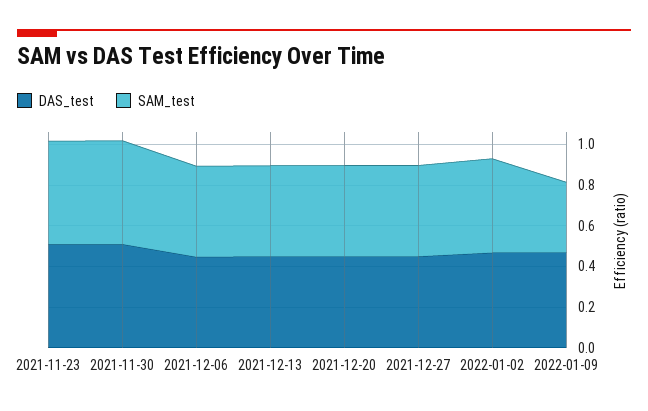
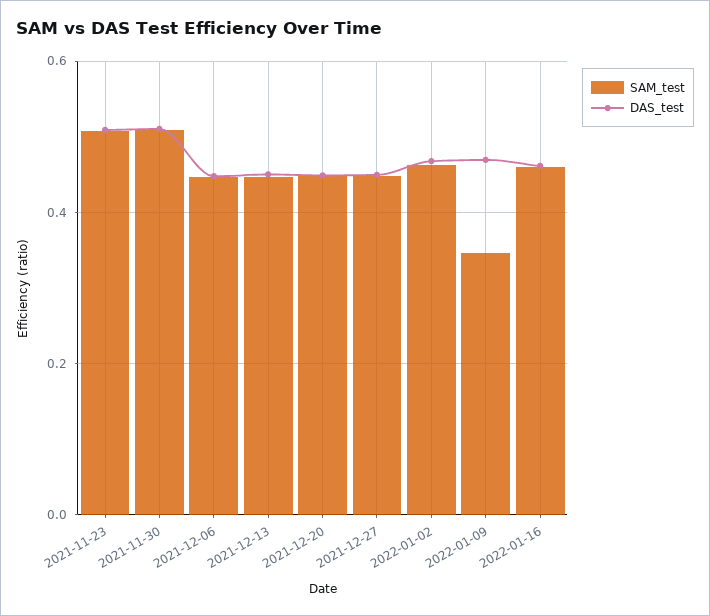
SAM_test, 2022-01-16: none -> 0.46
DAS_test, 2022-01-16: none -> 0.46

